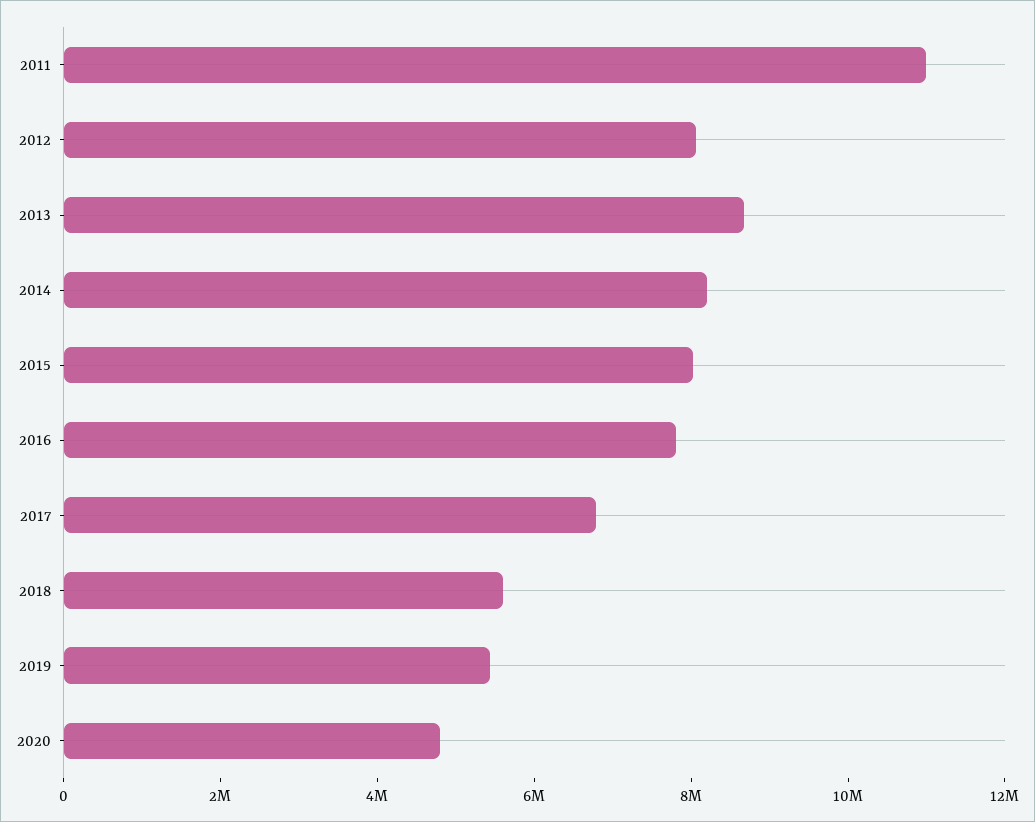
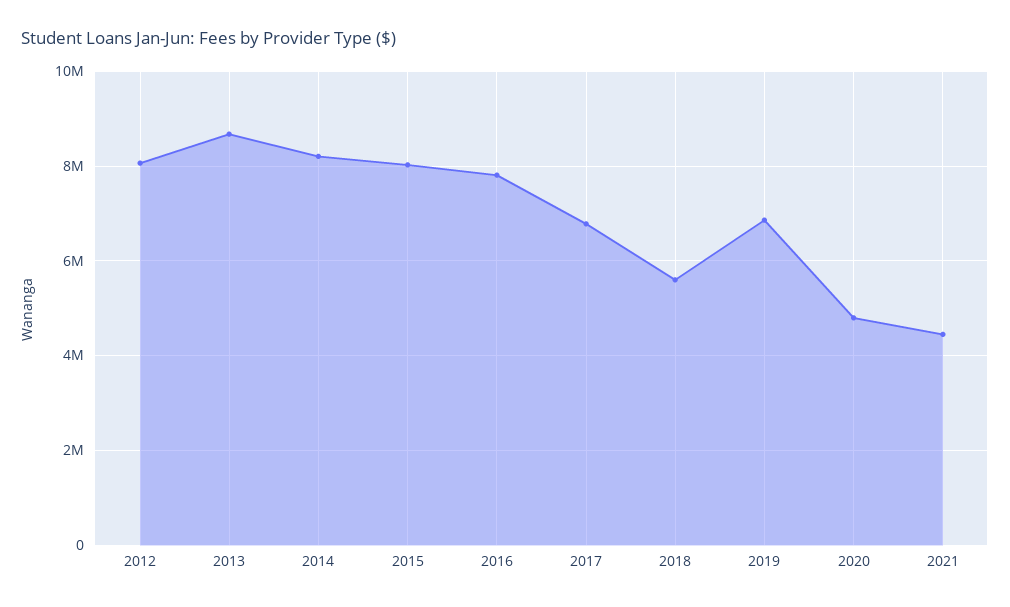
2011: 11000000 -> none
2019: 5500000 -> 6800000
2021: none -> 4400000

